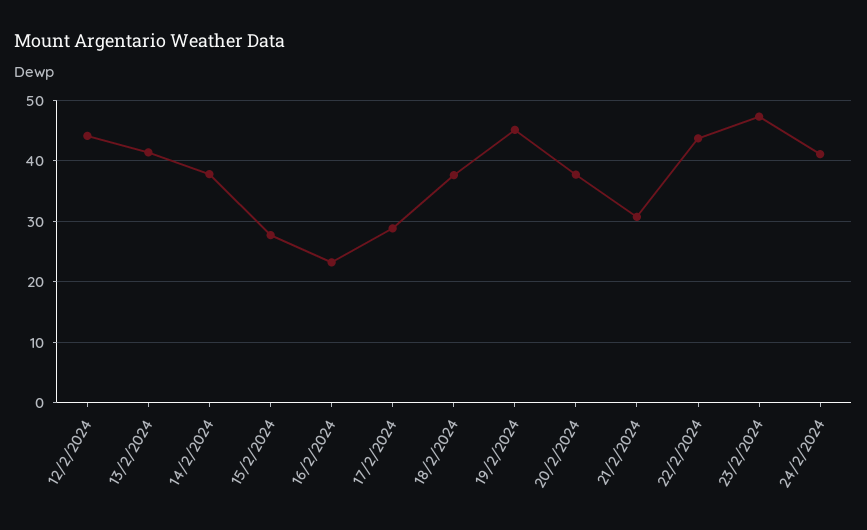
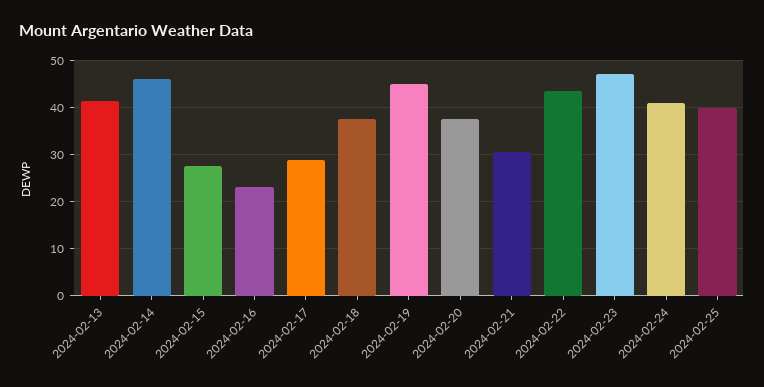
12/2/2024: 44 -> none
14/2/2024: 38 -> 46
2024-02-25: none -> 40

